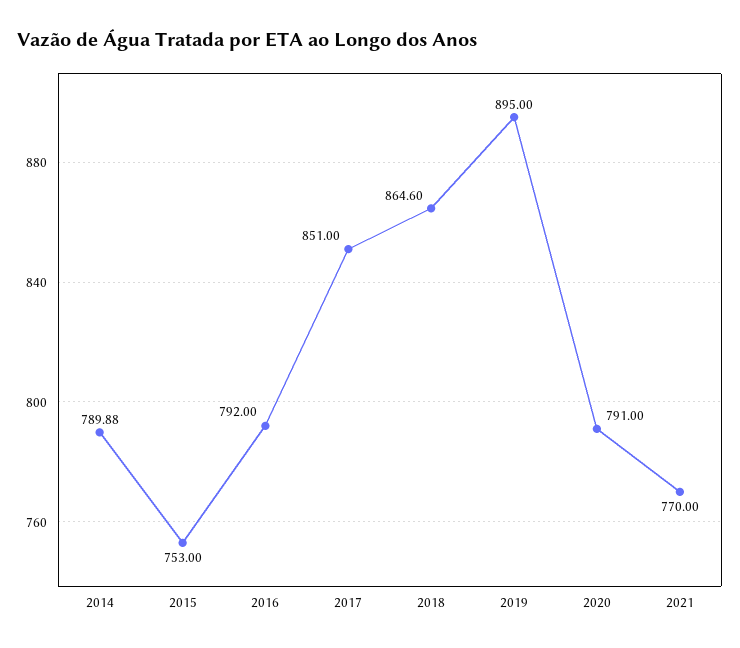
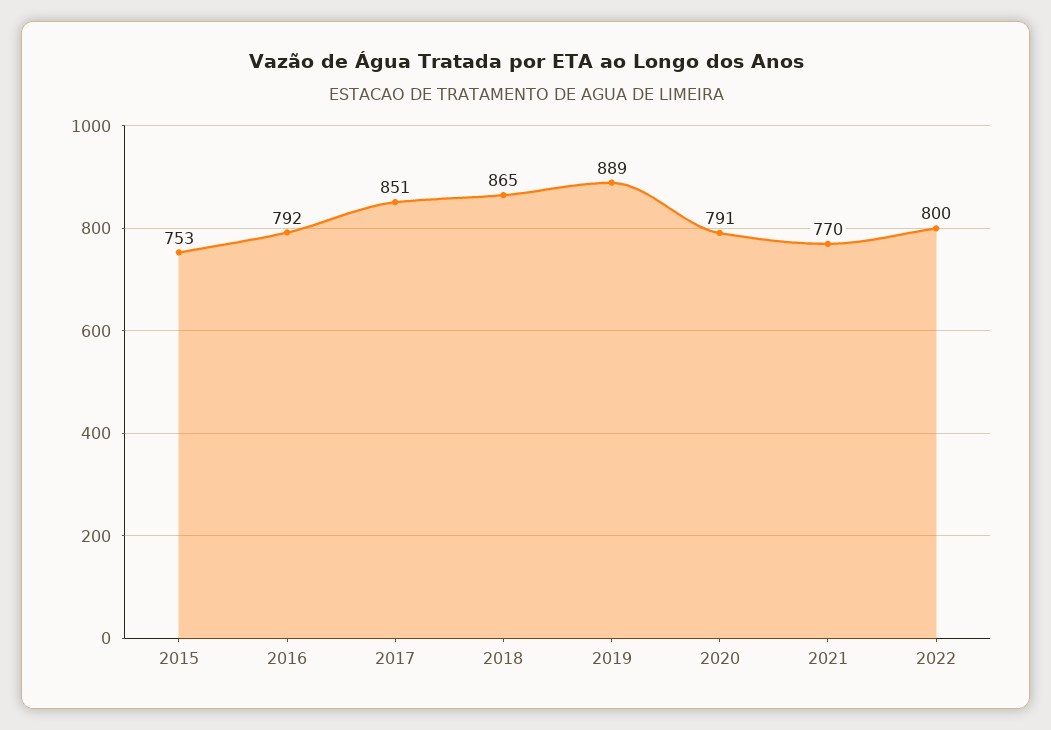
2014: 789.88 -> none
2019: 895 -> 889
2022: none -> 800

